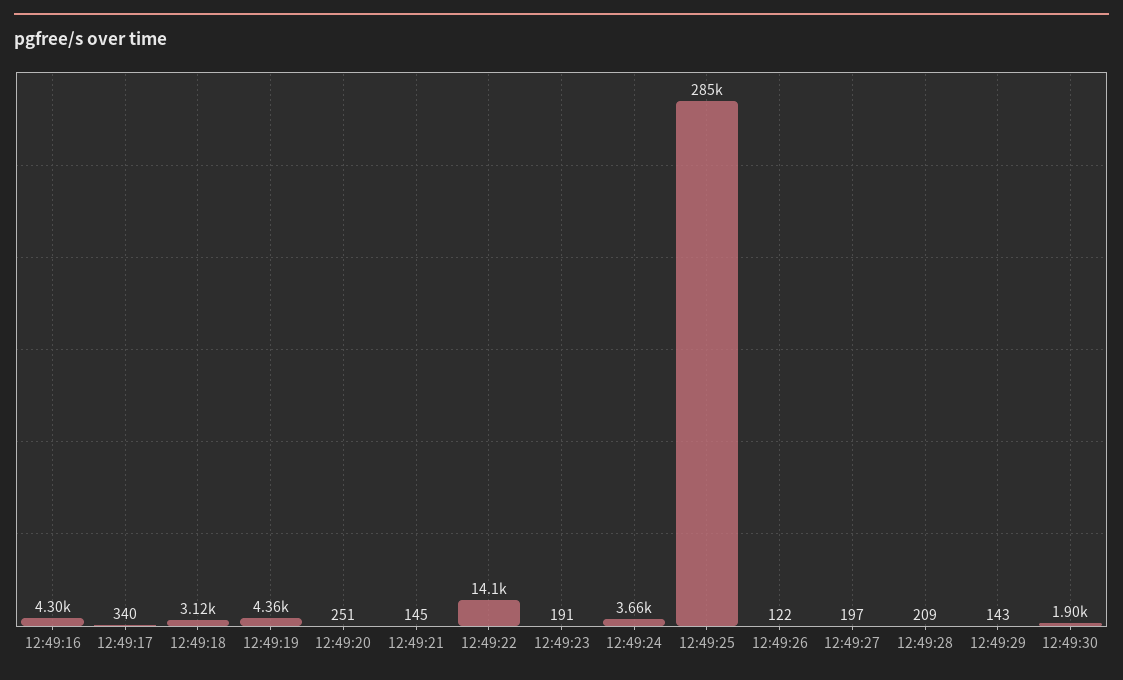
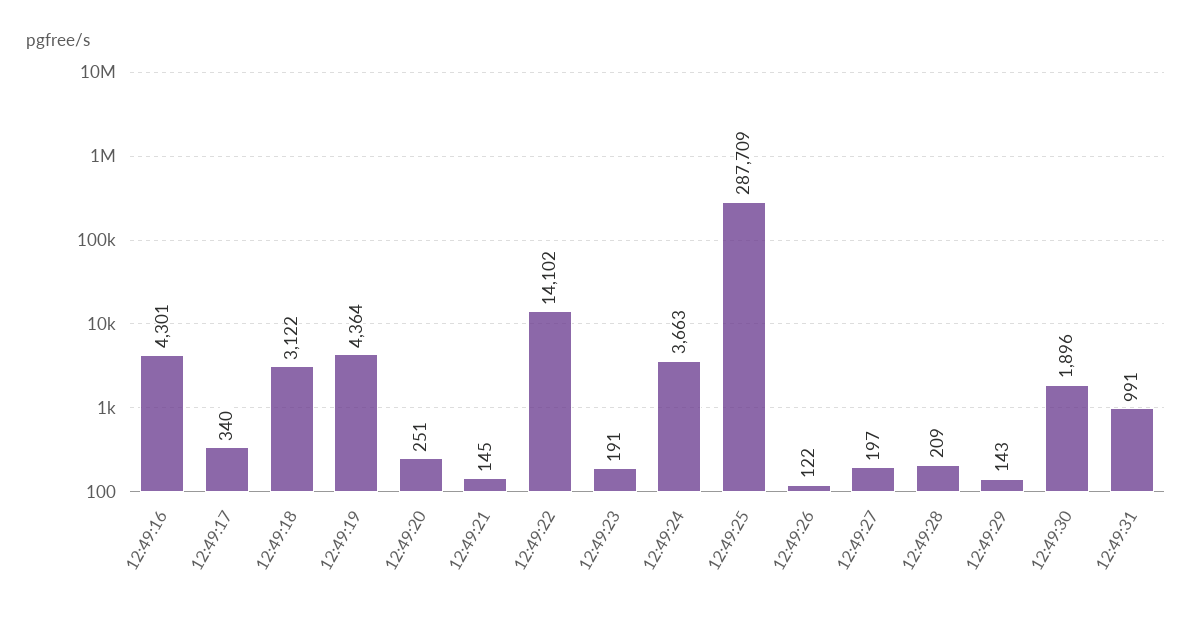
12:49:25: 285000 -> 287709
12:49:31: none -> 991

